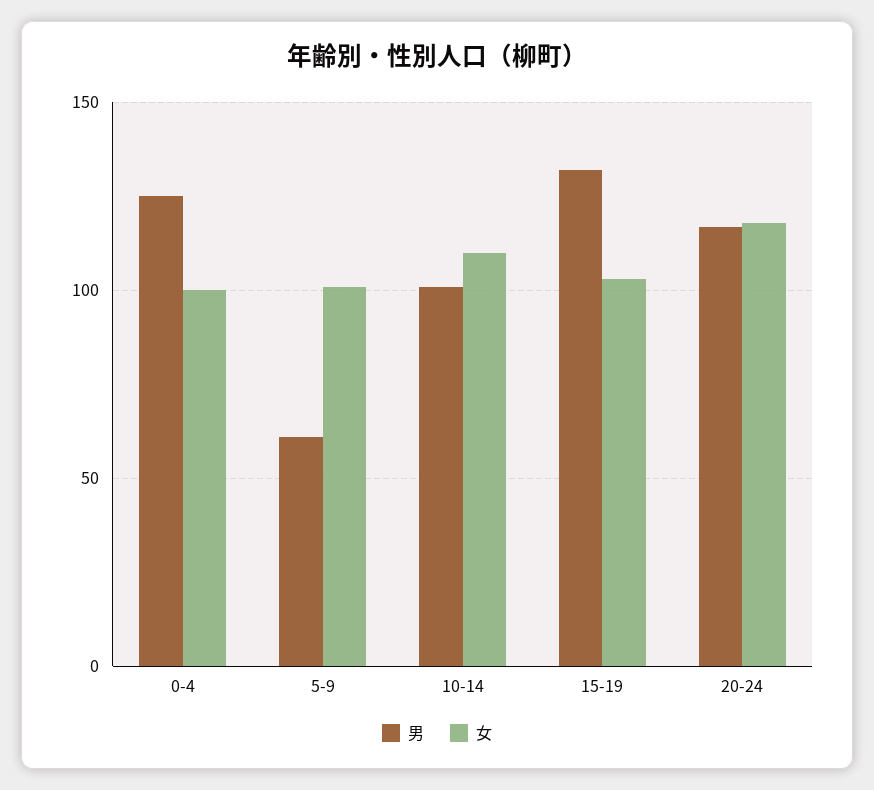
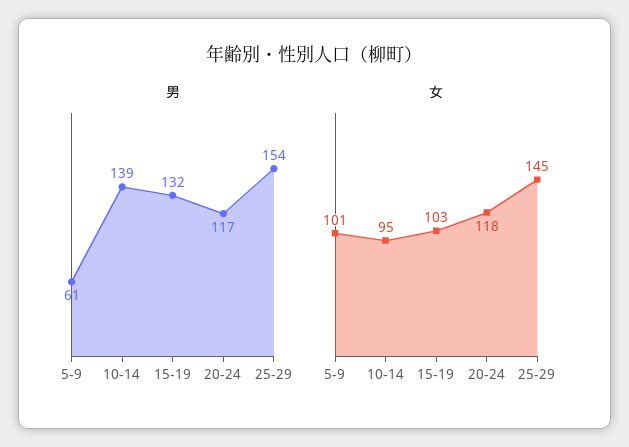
男, 0-4: 125 -> none
女, 0-4: 100 -> none
男, 10-14: 100 -> 139
女, 10-14: 110 -> 95
男, 25-29: none -> 154
女, 25-29: none -> 145

